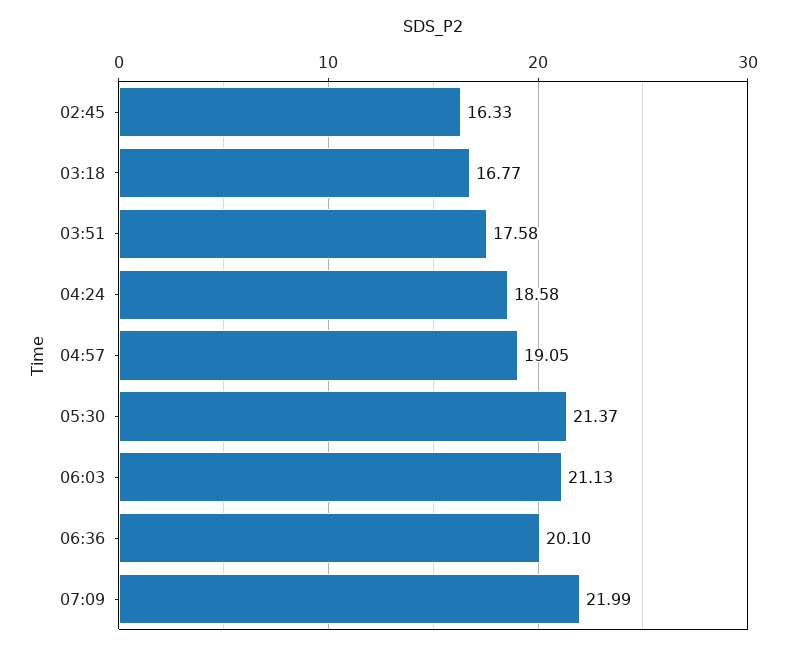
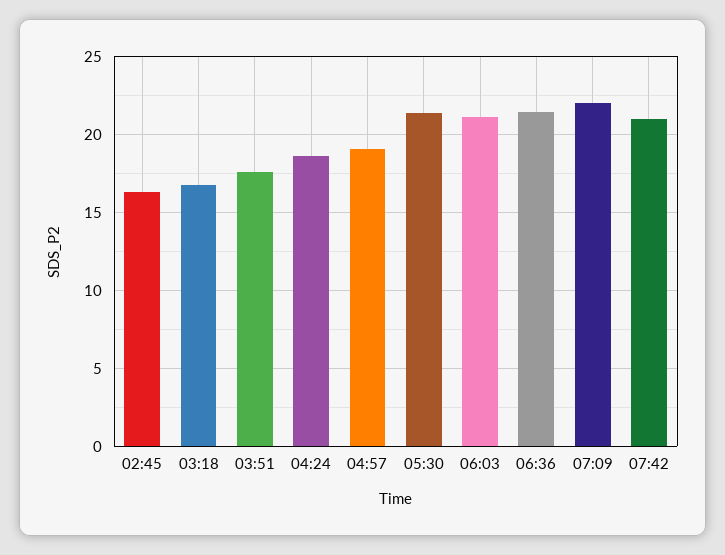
06:36: 20.1 -> 21.5
07:42: none -> 21

